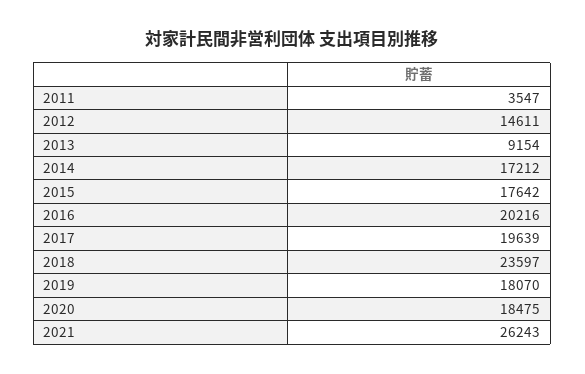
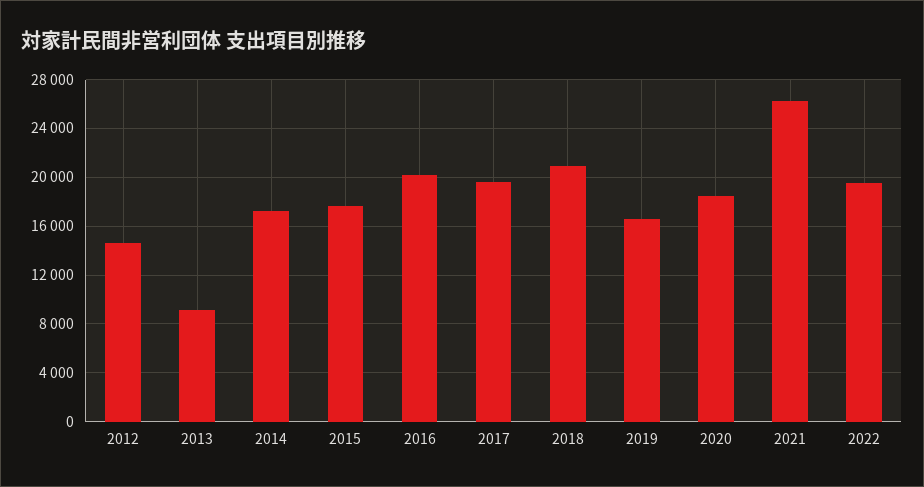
2011: 3547 -> none
2018: 23597 -> 21000
2019: 18070 -> 16500
2022: none -> 19500

